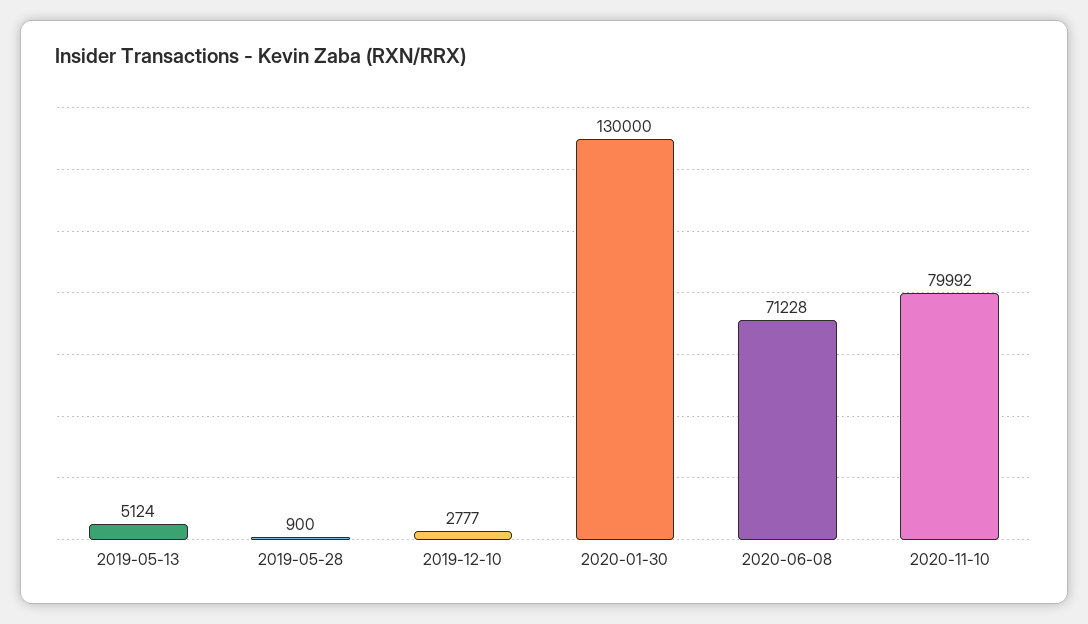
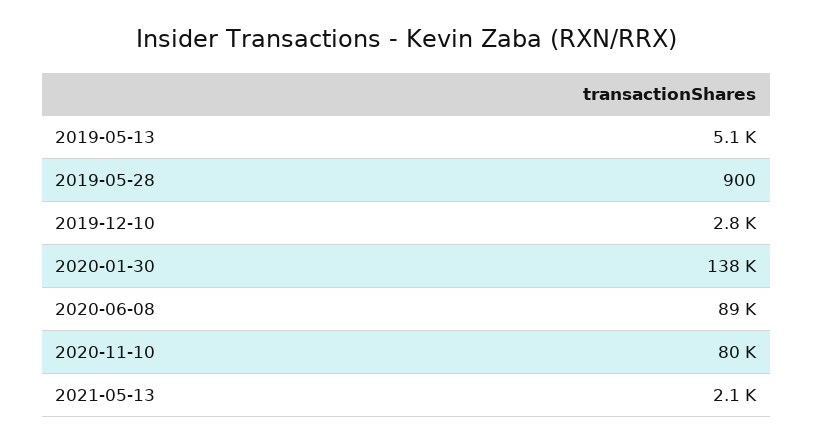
2020-01-30: 130000 -> 138000
2020-06-08: 71228 -> 89000
2021-05-13: none -> 2100

